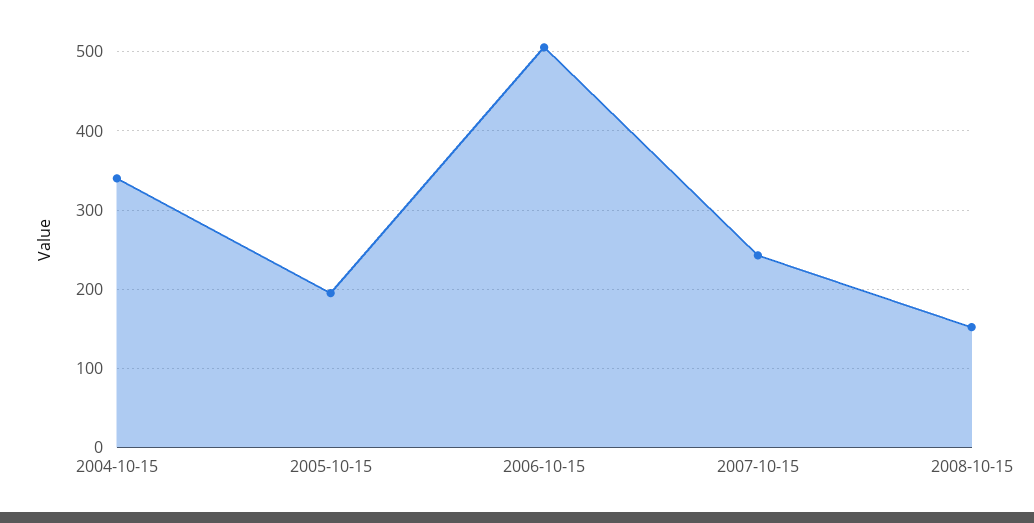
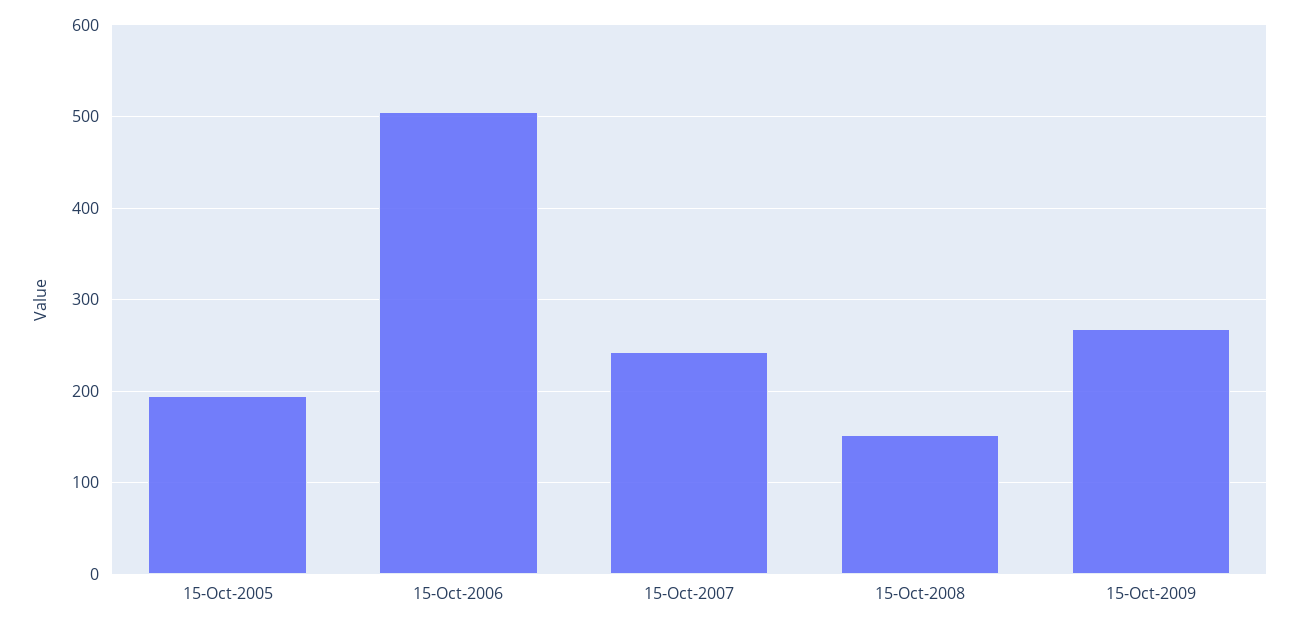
2004-10-15: 340 -> none
15-Oct-2009: none -> 270

